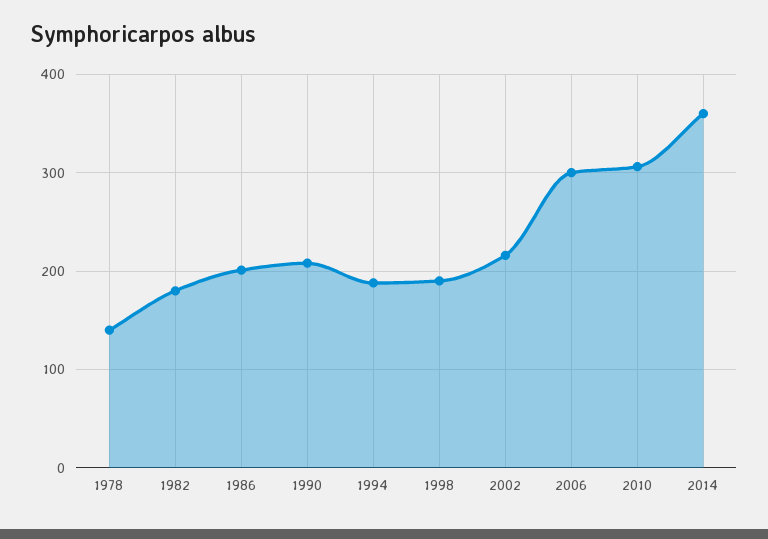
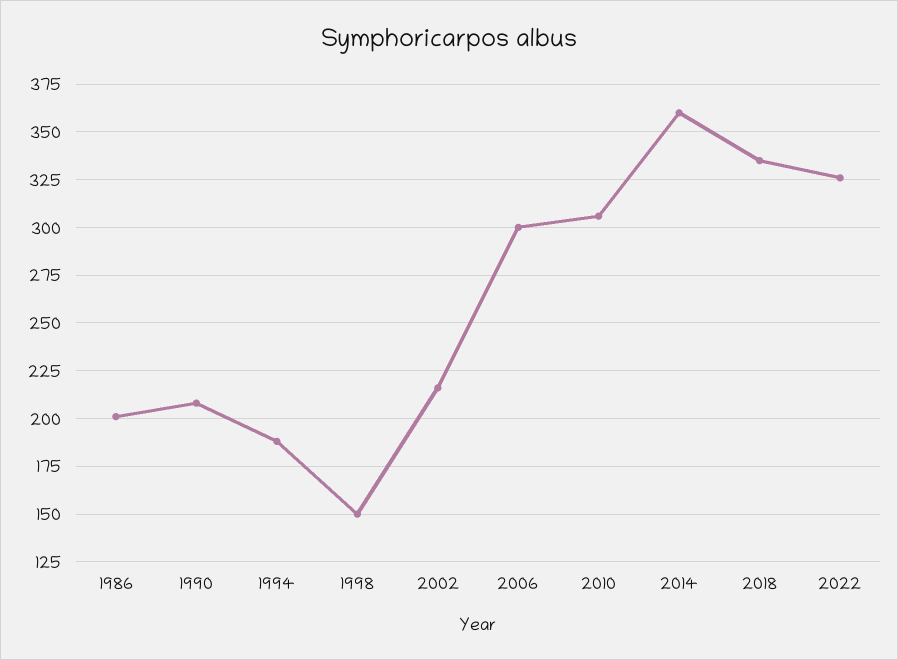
1978: 140 -> none
1982: 180 -> none
1998: 190 -> 150
2018: none -> 335
2022: none -> 325

